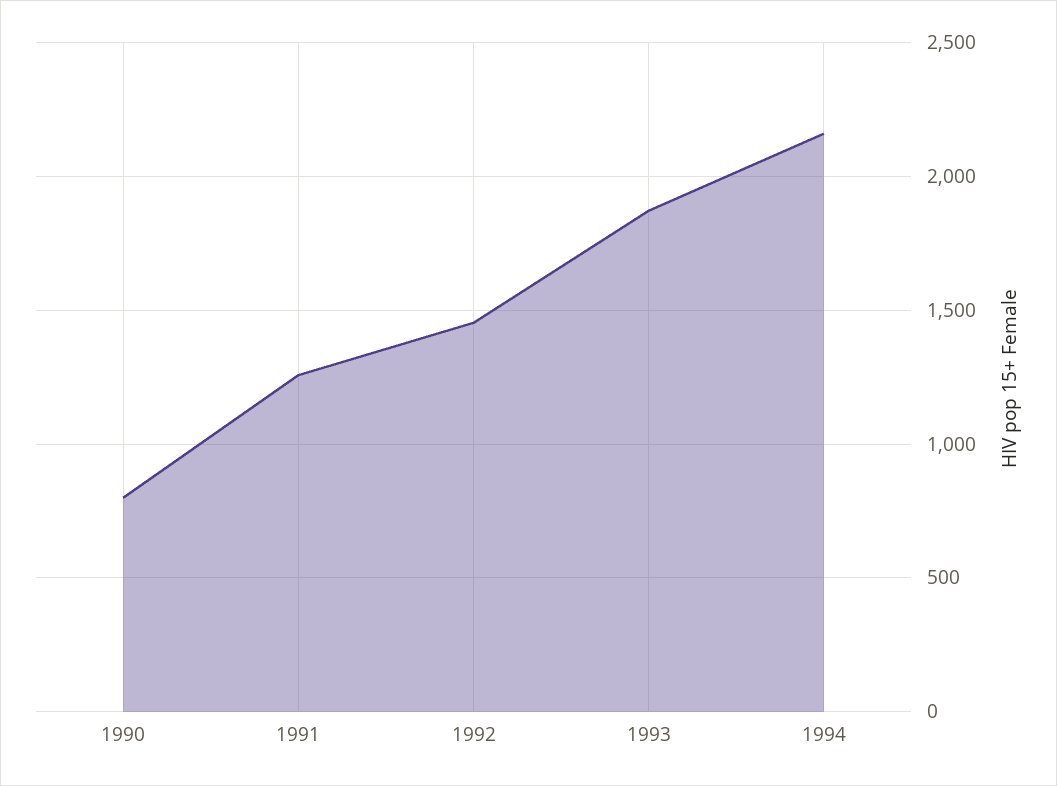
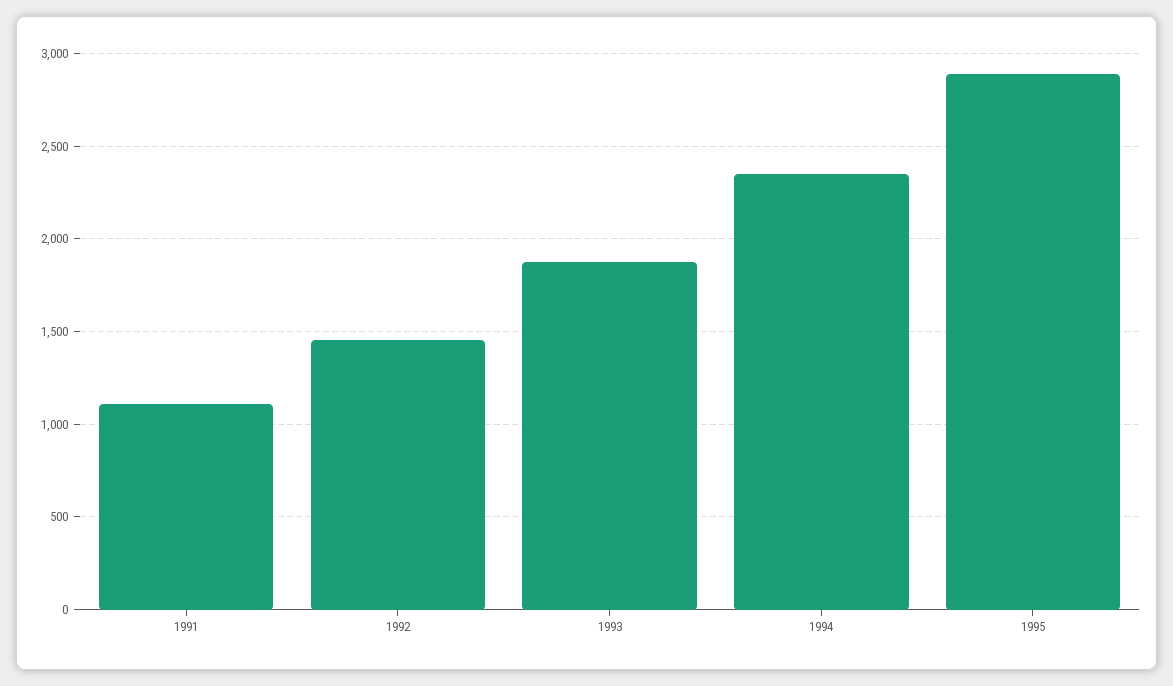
1990: 800 -> none
1991: 1250 -> 1100
1994: 2150 -> 2350
1995: none -> 2900

